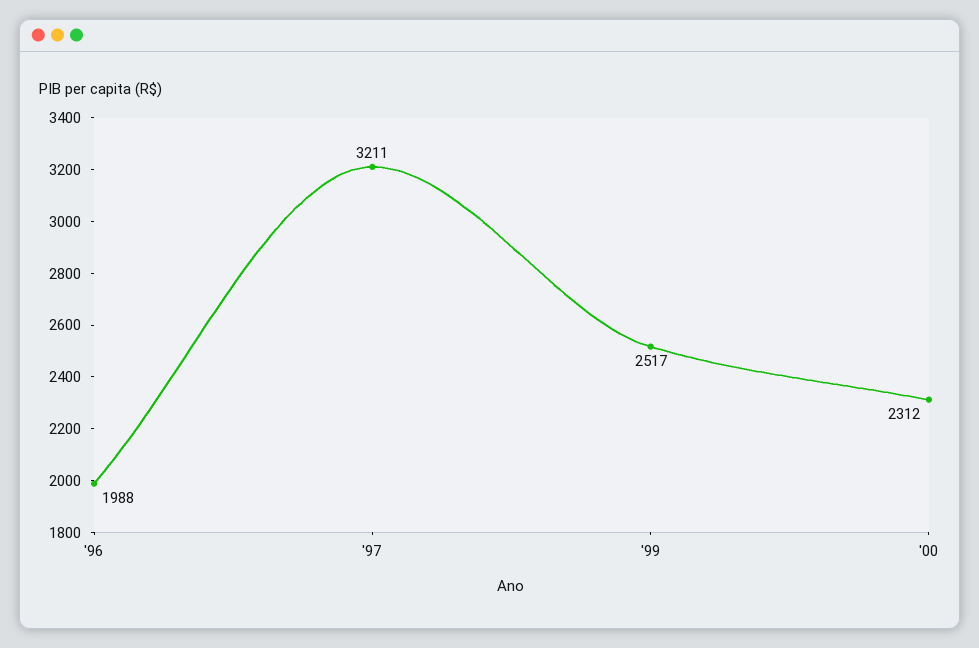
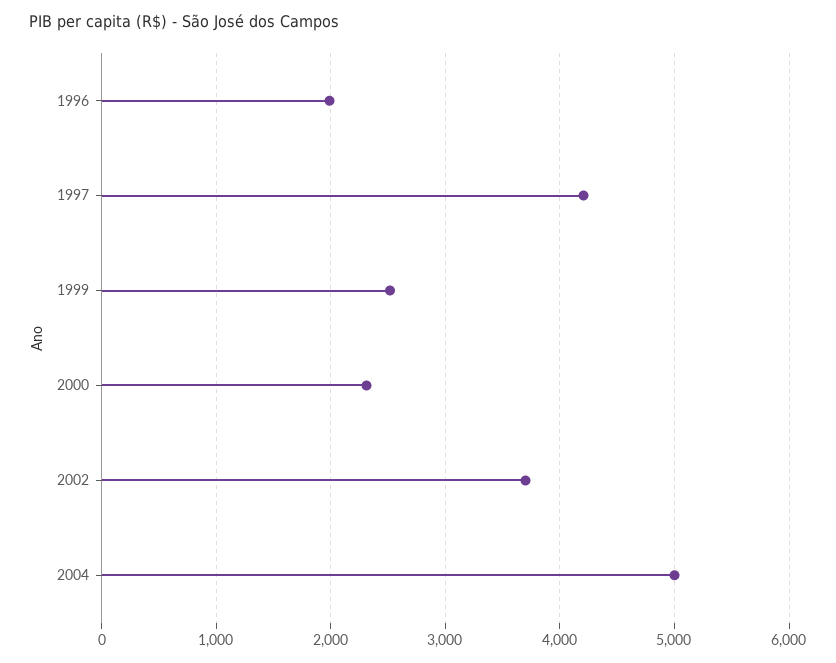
'97: 3211 -> 4200
2002: none -> 3700
2004: none -> 5000

